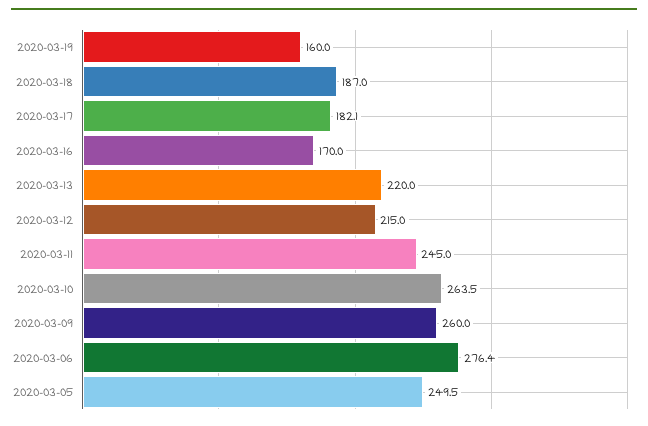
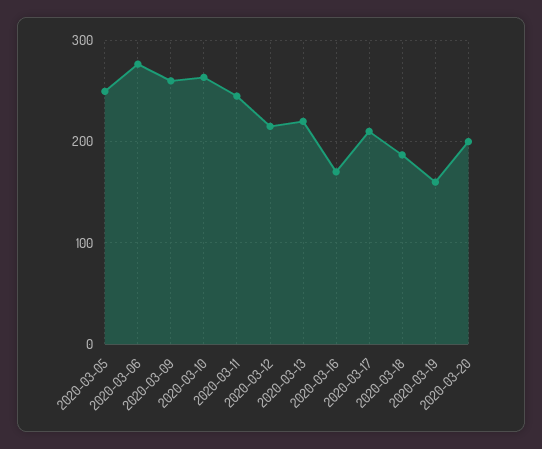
2020-03-17: 182.1 -> 210
2020-03-20: none -> 200

